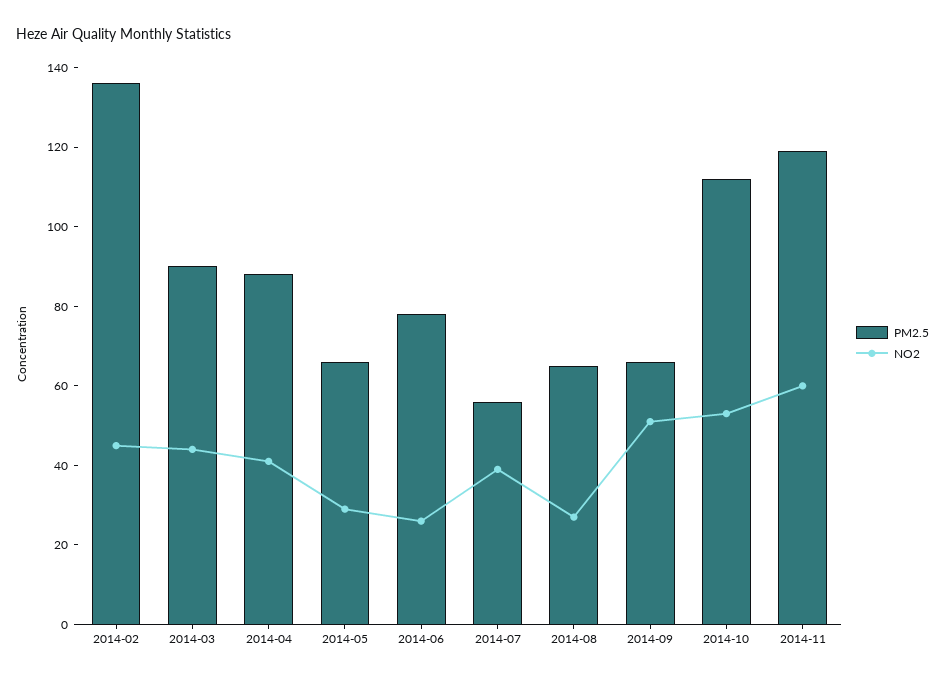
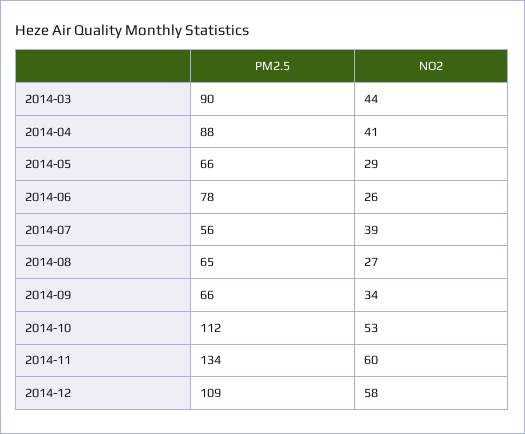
PM2.5, 2014-02: 135 -> none
NO2, 2014-02: 45 -> none
NO2, 2014-09: 50 -> 34
PM2.5, 2014-11: 120 -> 134
PM2.5, 2014-12: none -> 109
NO2, 2014-12: none -> 58

